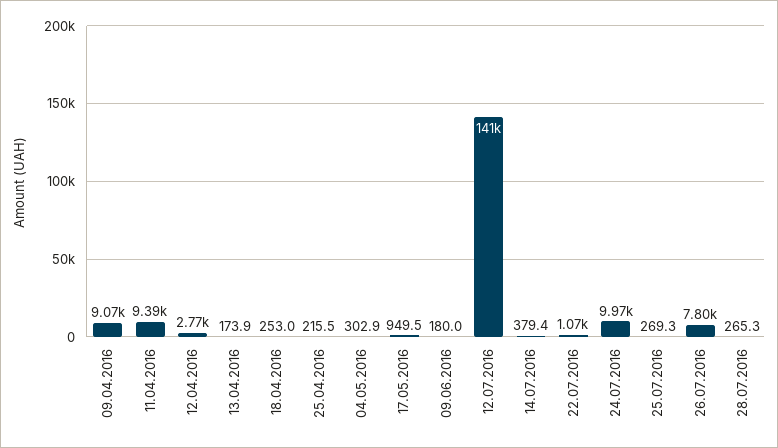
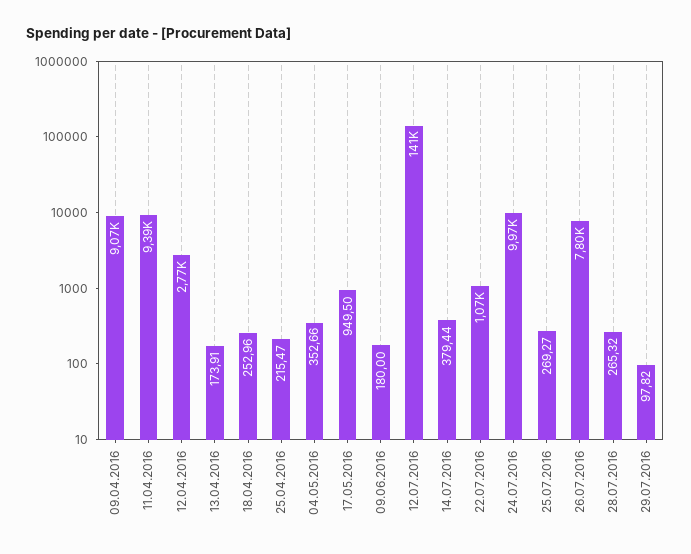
04.05.2016: 302.9 -> 352.66
29.07.2016: none -> 97.82

